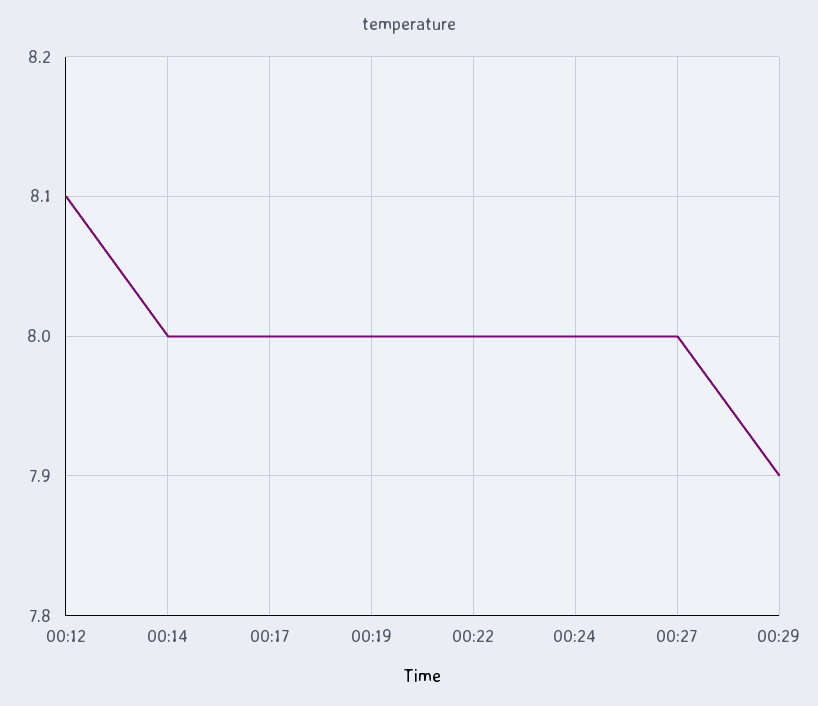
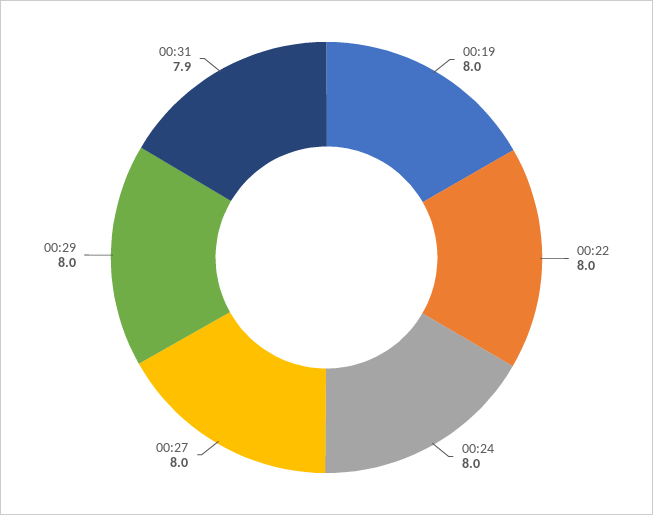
00:12: 8.1 -> none
00:14: 8 -> none
00:17: 8 -> none
00:29: 7.9 -> 8
00:31: none -> 7.9

